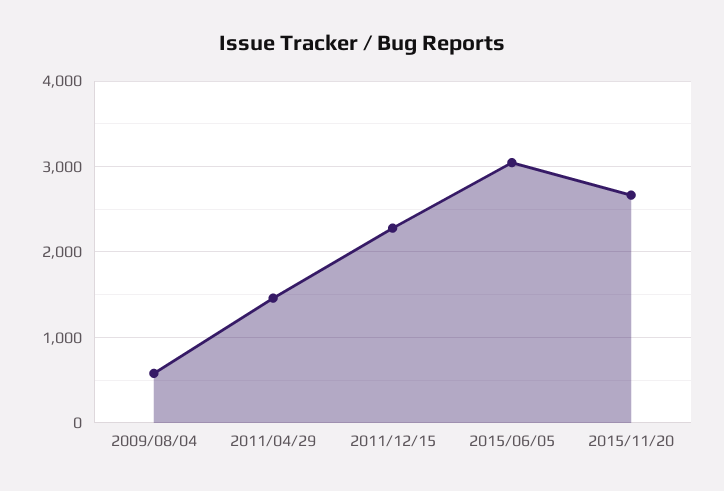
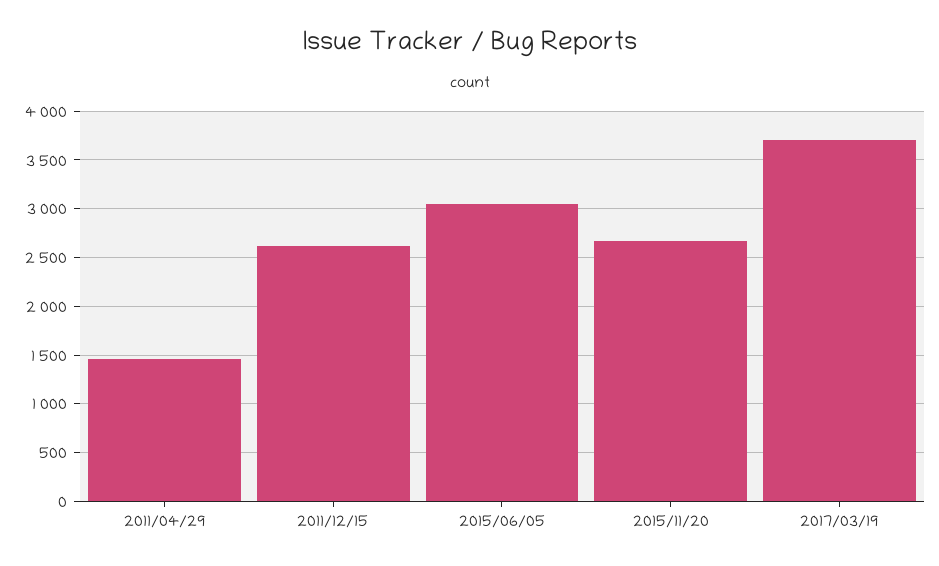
2009/08/04: 600 -> none
2011/12/15: 2300 -> 2600
2017/03/19: none -> 3700

